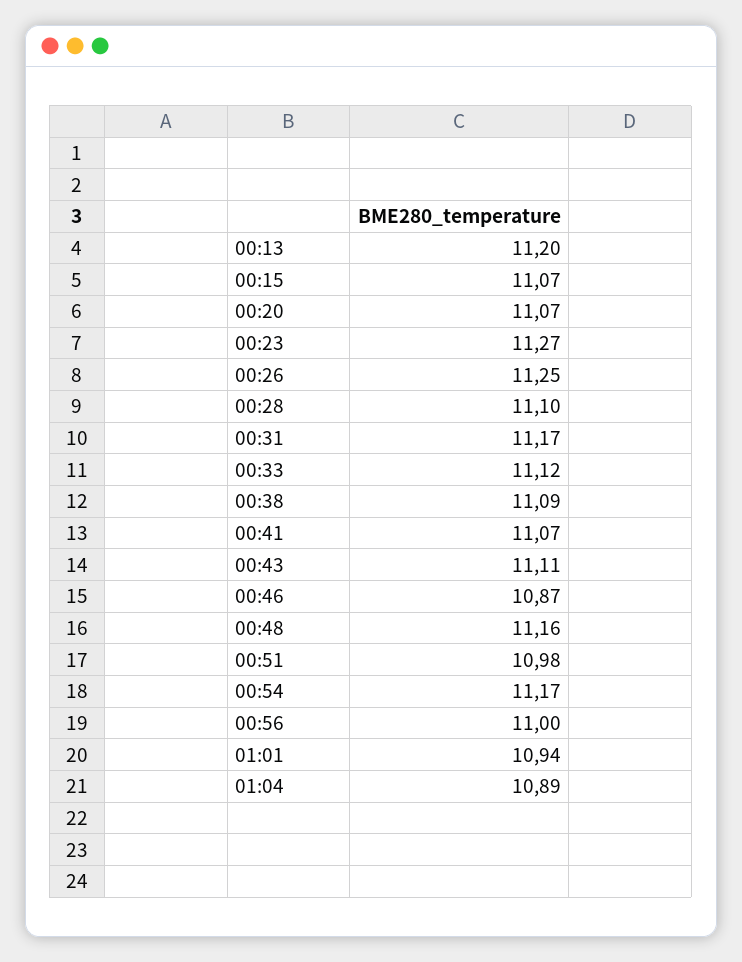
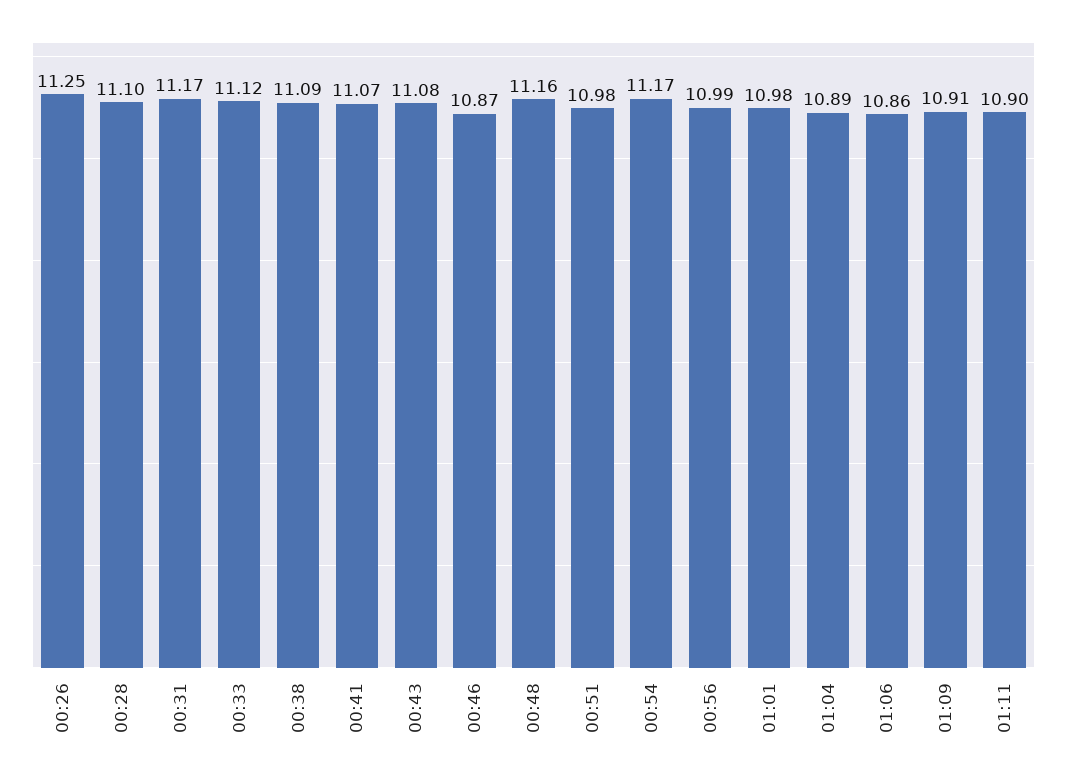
00:13: 11.2 -> none
00:15: 11.07 -> none
00:20: 11.07 -> none
00:23: 11.27 -> none
00:43: 11.11 -> 11.08
00:56: 11 -> 10.99
01:01: 10.94 -> 10.98
01:06: none -> 10.86
01:09: none -> 10.91
01:11: none -> 10.9

